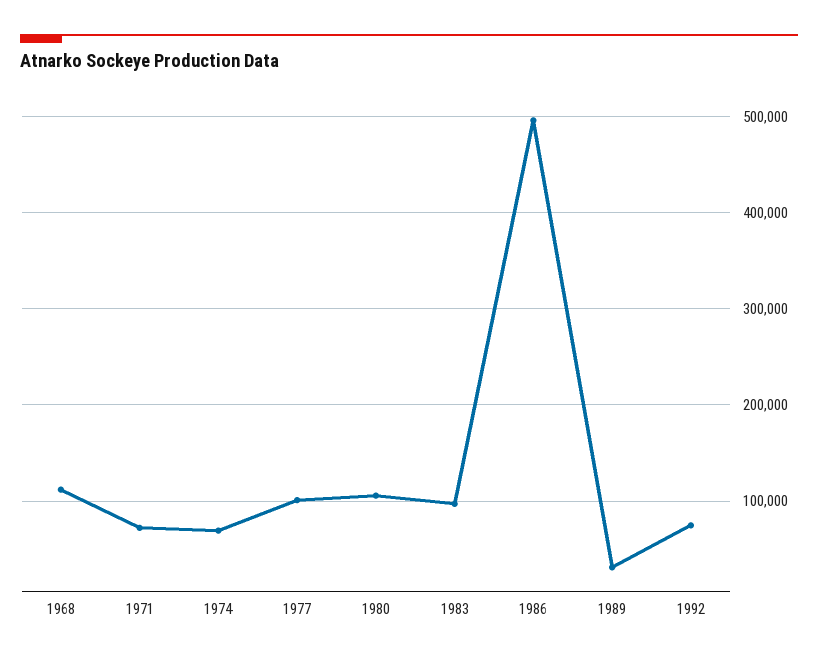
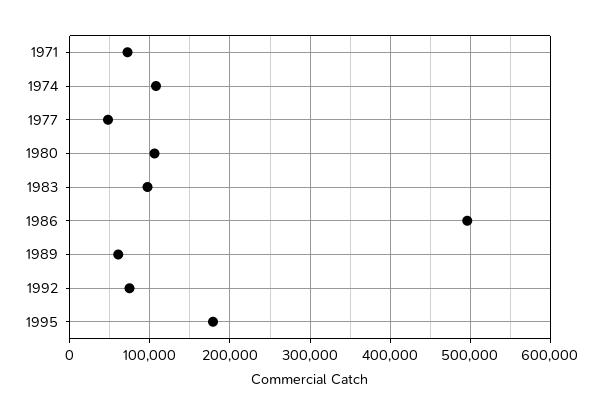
1968: 110000 -> none
1974: 70000 -> 110000
1977: 100000 -> 50000
1989: 30000 -> 60000
1995: none -> 180000

